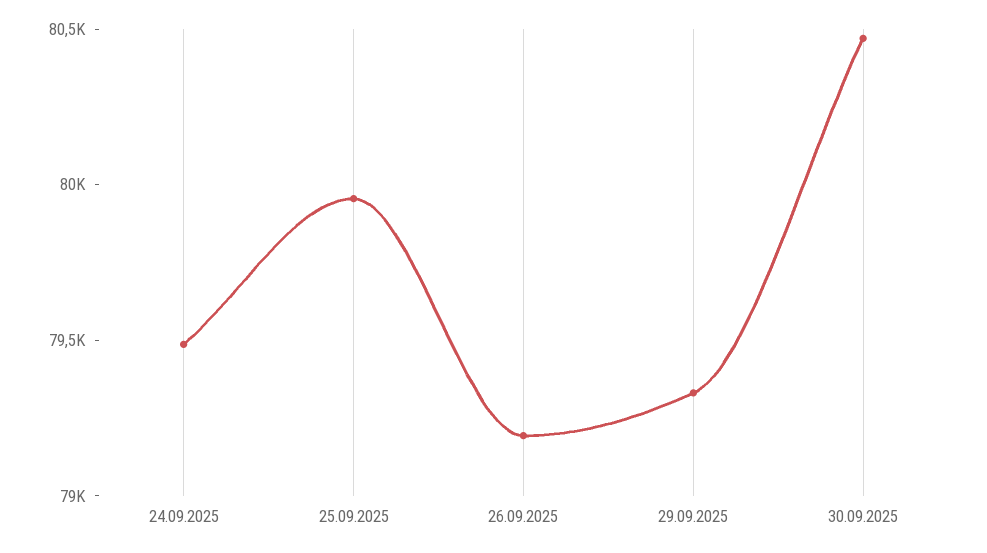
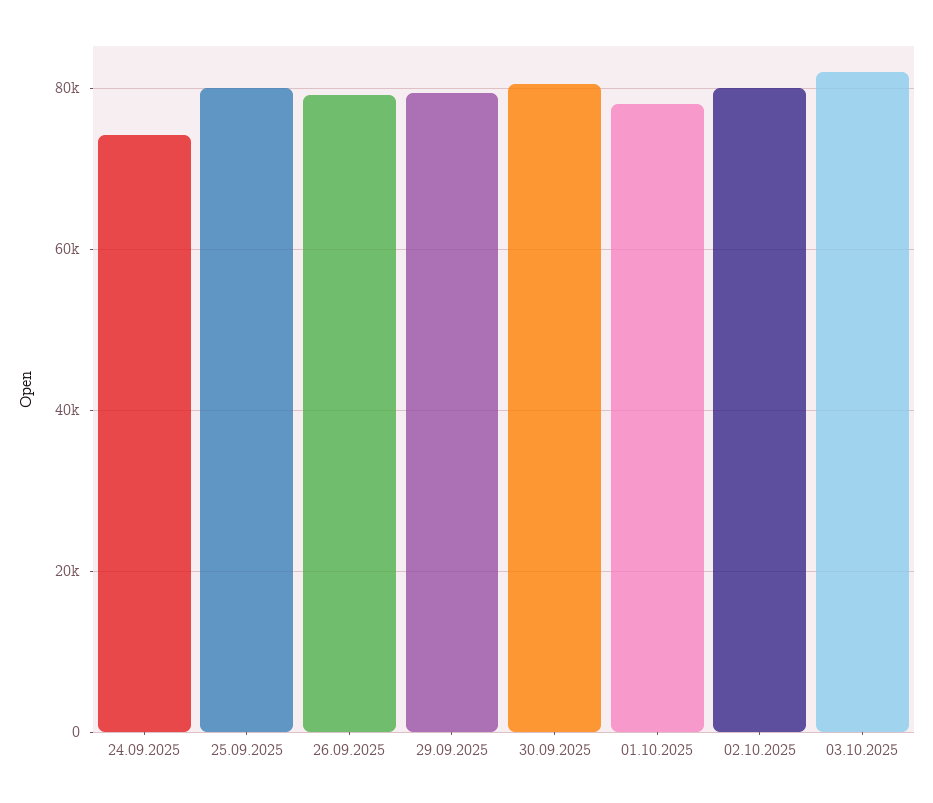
24.09.2025: 79500 -> 74000
01.10.2025: none -> 78000
02.10.2025: none -> 80000
03.10.2025: none -> 82000

